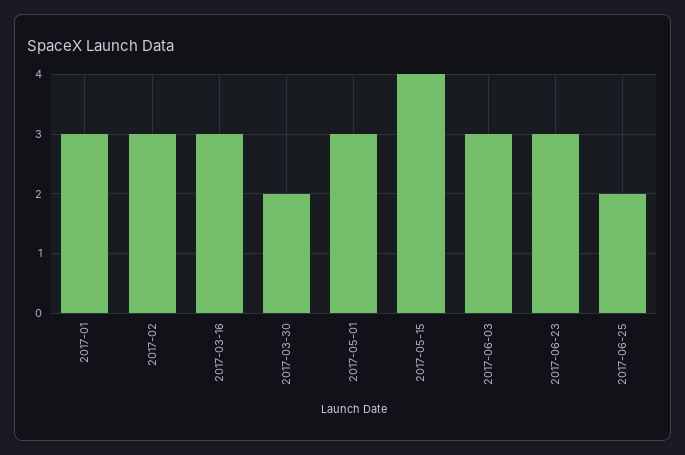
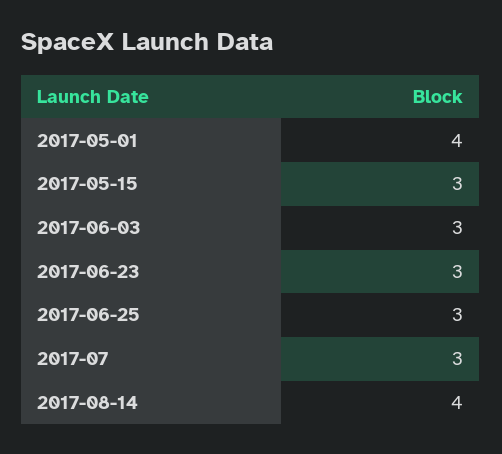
2017-01: 3 -> none
2017-02: 3 -> none
2017-03-16: 3 -> none
2017-03-30: 2 -> none
2017-05-01: 3 -> 4
2017-05-15: 4 -> 3
2017-06-25: 2 -> 3
2017-07: none -> 3
2017-08-14: none -> 4

